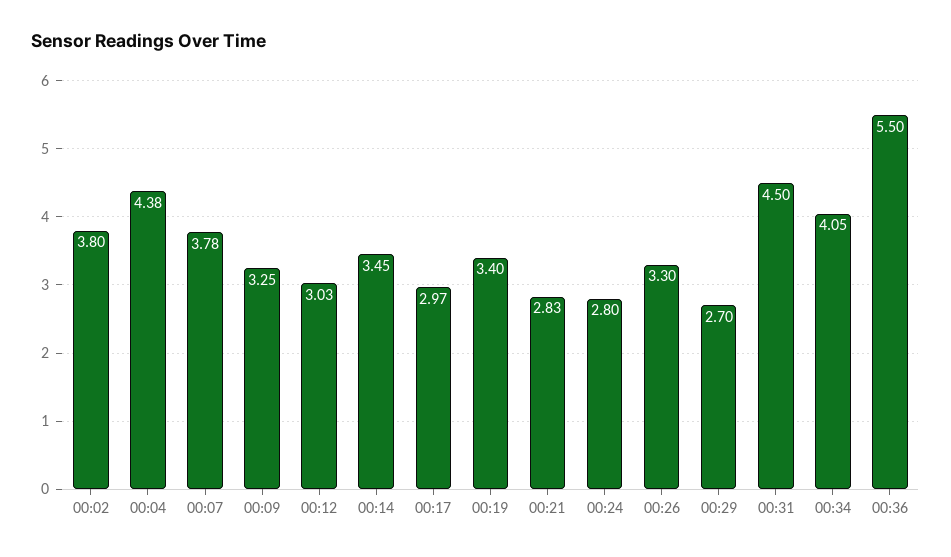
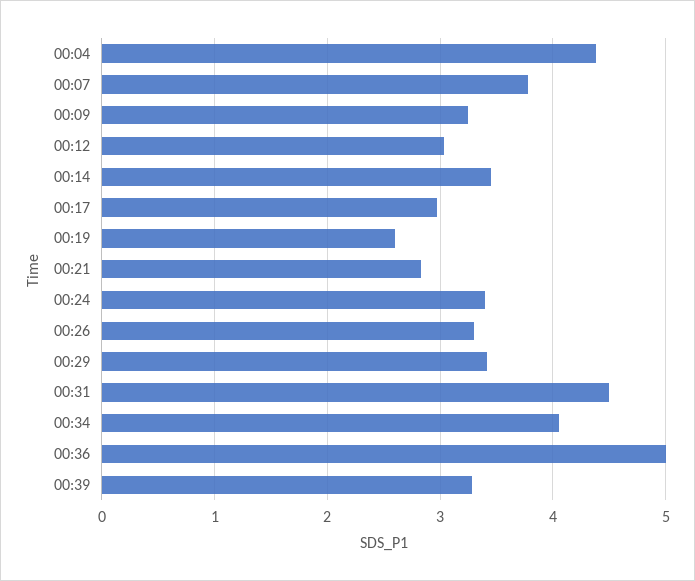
00:02: 3.8 -> none
00:19: 3.4 -> 2.6
00:24: 2.8 -> 3.4
00:29: 2.7 -> 3.4
00:36: 5.5 -> 5
00:39: none -> 3.3

